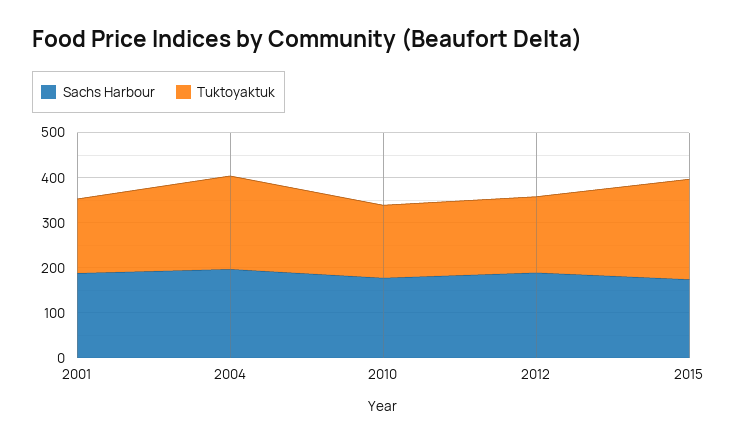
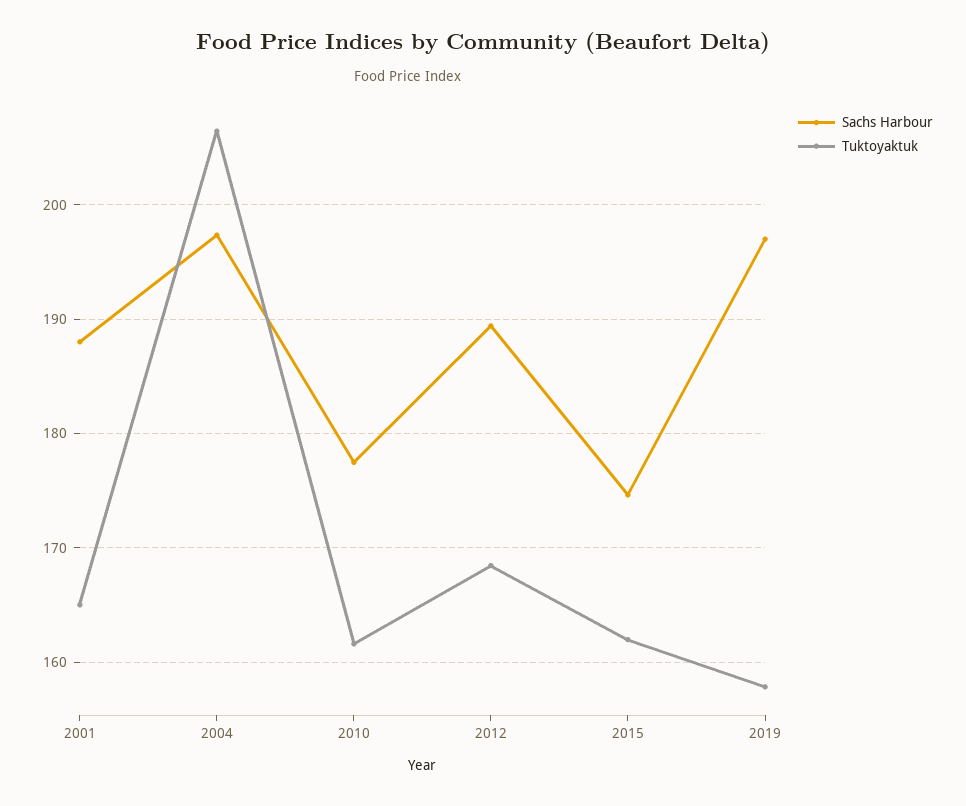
Tuktoyaktuk, 2015: 220 -> 162
Sachs Harbour, 2019: none -> 197
Tuktoyaktuk, 2019: none -> 158

